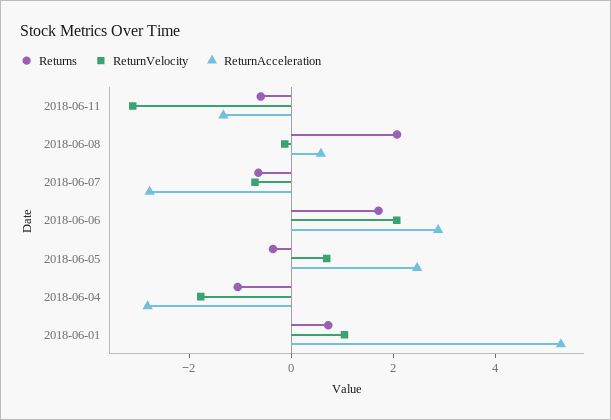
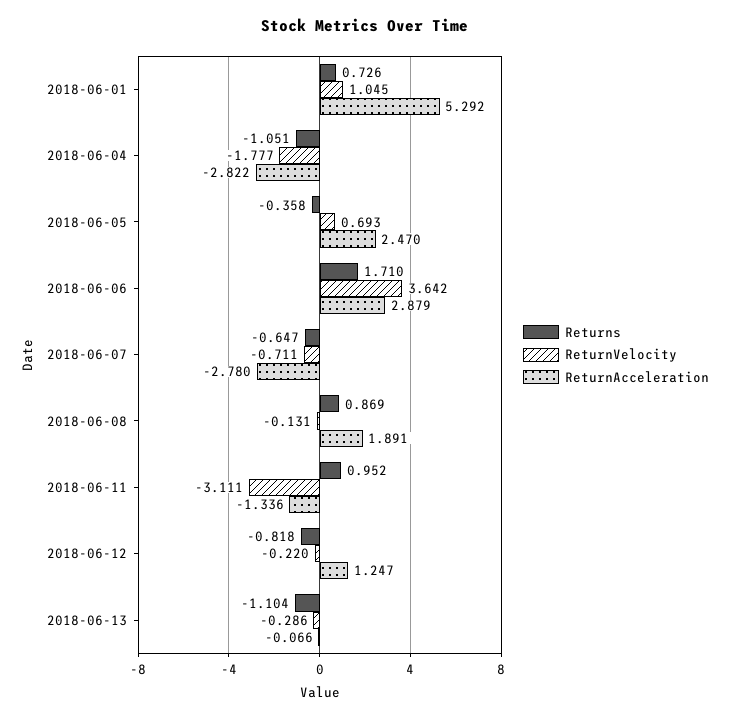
Returns, 2018-06-11: -0.5 -> 0.952
Returns, 2018-06-08: 2 -> 0.869
ReturnAcceleration, 2018-06-08: 0.5 -> 1.891
ReturnVelocity, 2018-06-06: 2 -> 3.642
Returns, 2018-06-12: none -> -0.818
ReturnVelocity, 2018-06-12: none -> -0.22
ReturnAcceleration, 2018-06-12: none -> 1.247
Returns, 2018-06-13: none -> -1.104
ReturnVelocity, 2018-06-13: none -> -0.286
ReturnAcceleration, 2018-06-13: none -> -0.066

